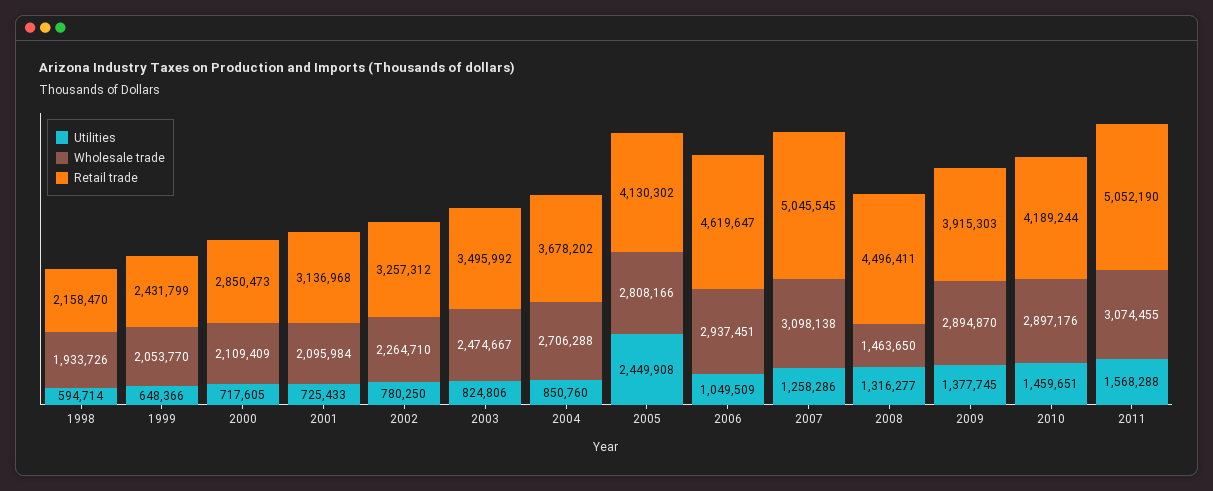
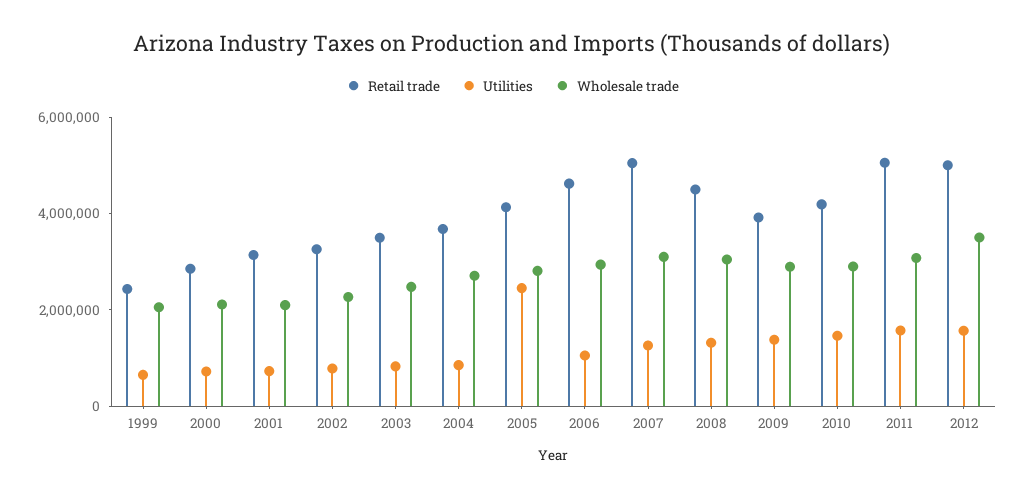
Utilities, 1998: 594714 -> none
Wholesale trade, 1998: 1933726 -> none
Retail trade, 1998: 2158470 -> none
Wholesale trade, 2008: 1463650 -> 3000000
Retail trade, 2012: none -> 5000000
Utilities, 2012: none -> 1500000
Wholesale trade, 2012: none -> 3500000

